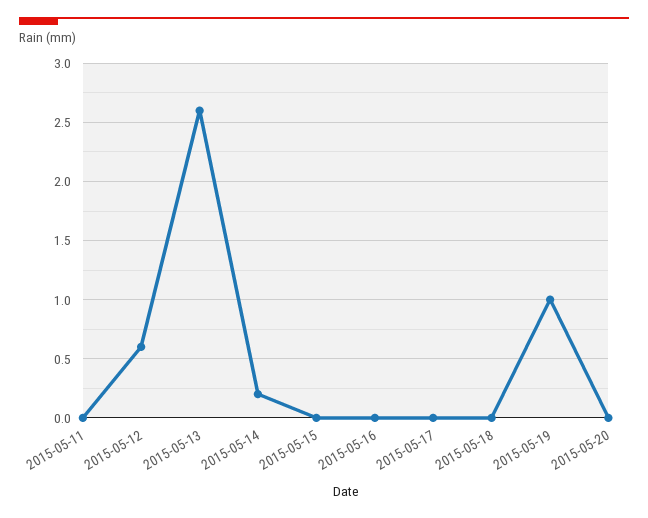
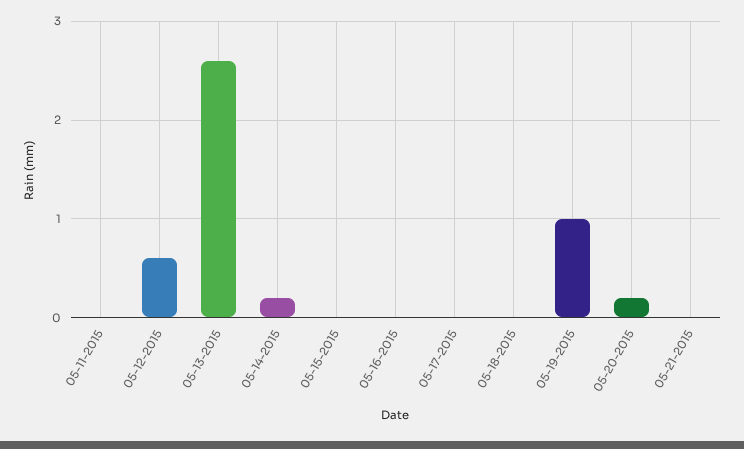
2015-05-20: 0 -> 0.2
05-21-2015: none -> 0

